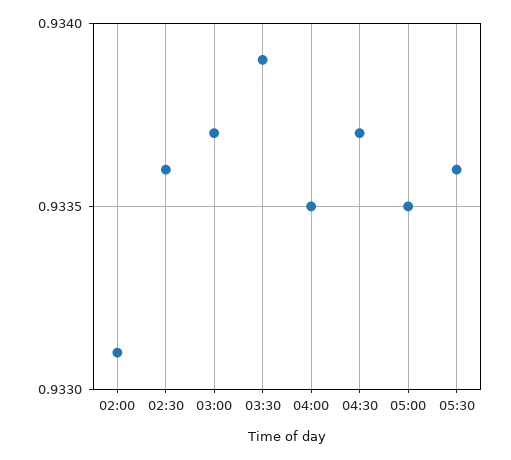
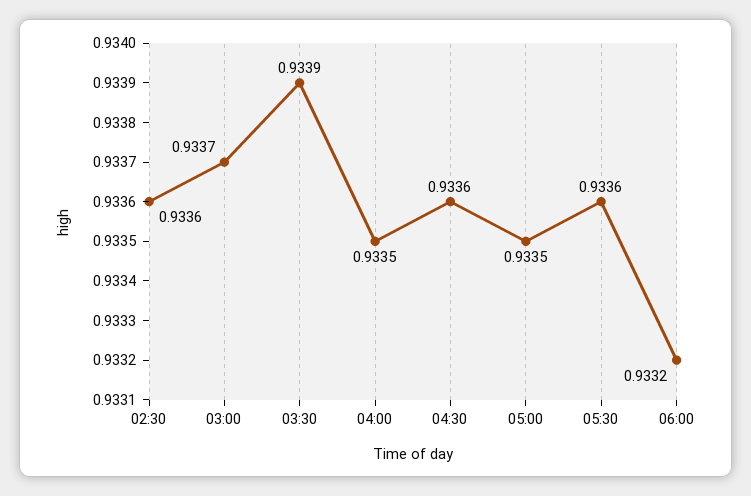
02:00: 0.9331 -> none
04:30: 0.9337 -> 0.9336
06:00: none -> 0.9332

